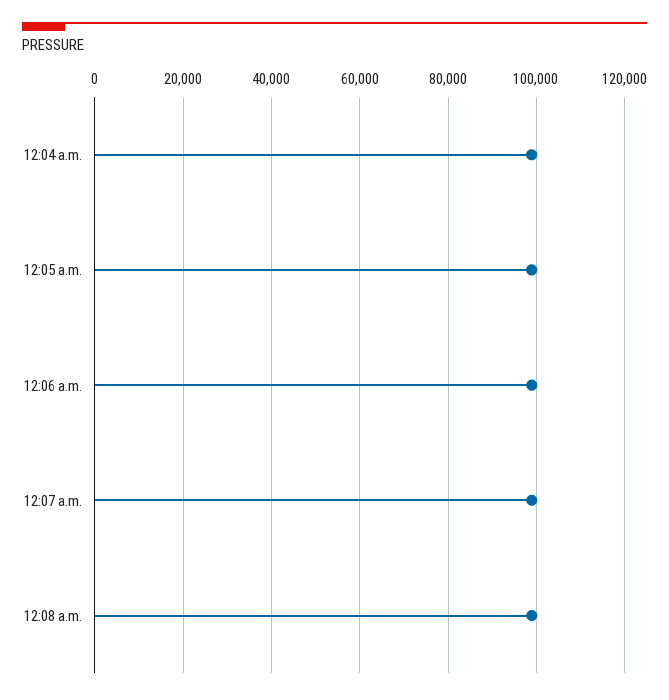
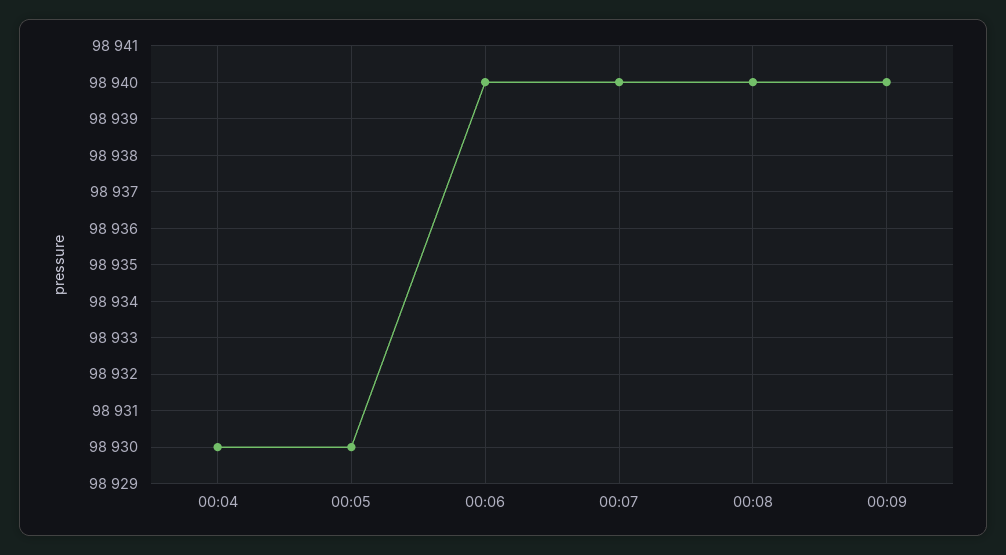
00:09: none -> 98940

